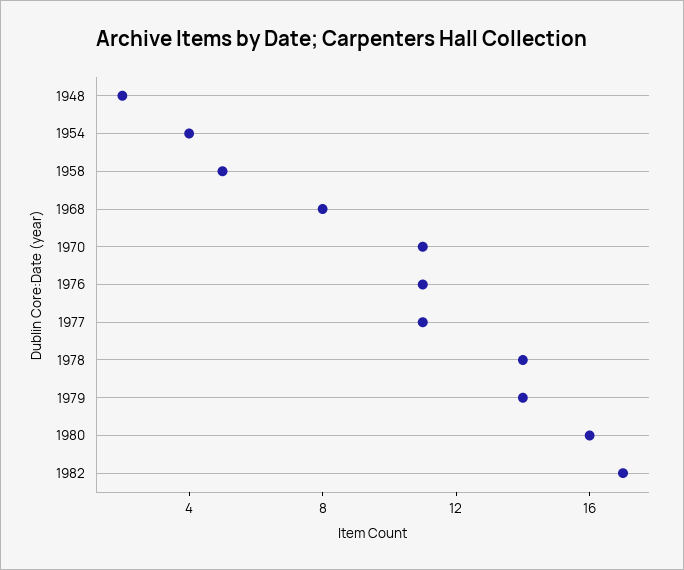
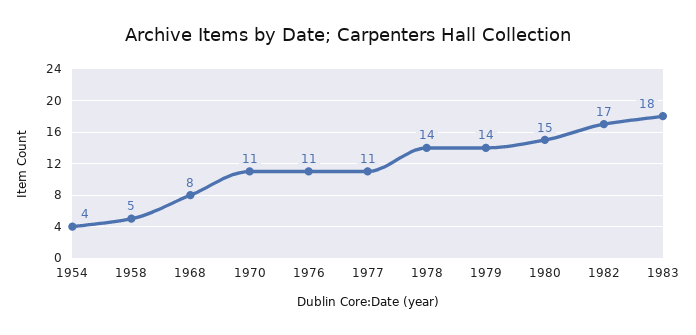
1948: 2 -> none
1980: 16 -> 15
1983: none -> 18

